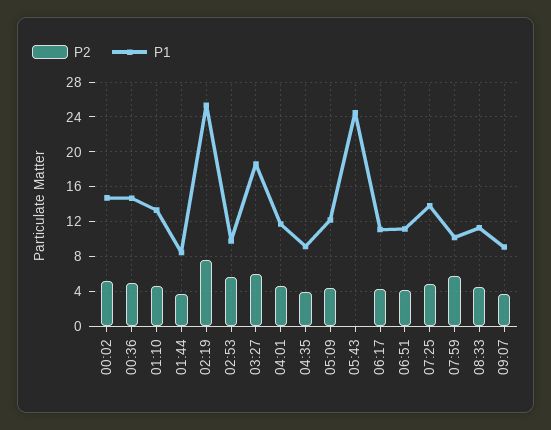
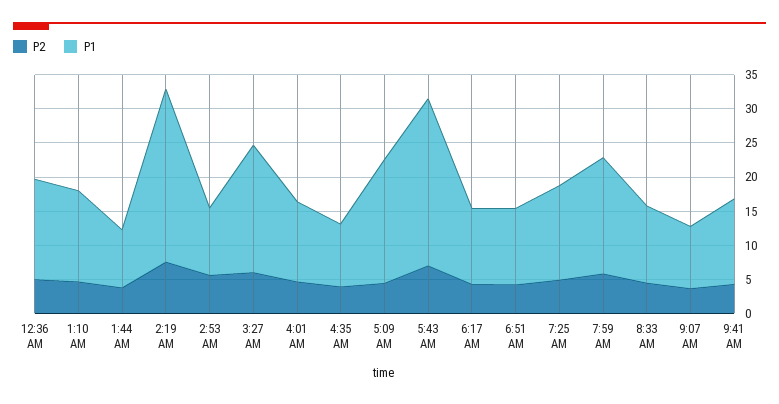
P2, 00:02: 5 -> none
P1, 00:02: 15 -> none
P1, 05:09: 12 -> 17.5
P2, 05:43: 0 -> 7.5
P1, 07:59: 10 -> 17.5
P2, 9:41 AM: none -> 5
P1, 9:41 AM: none -> 12.5

